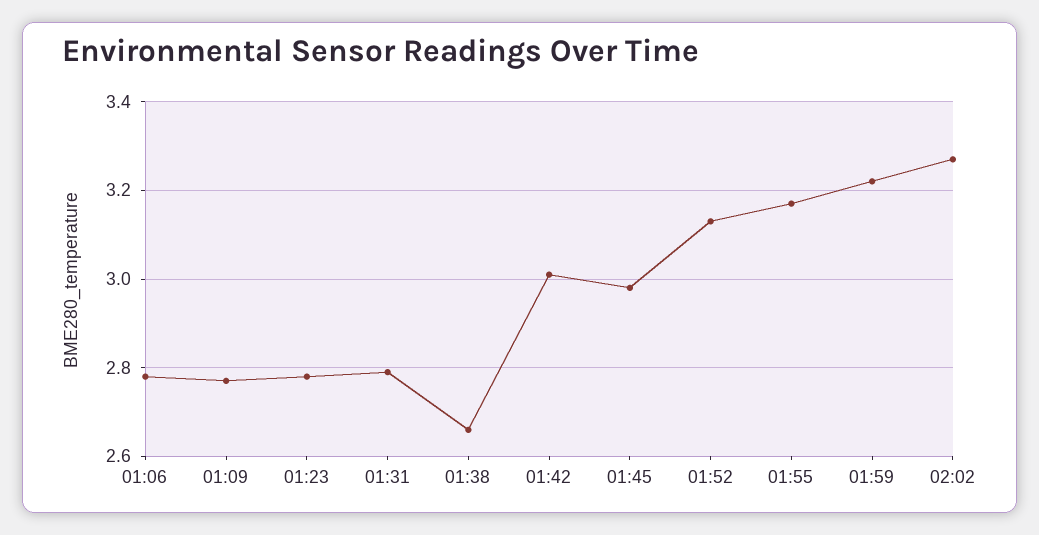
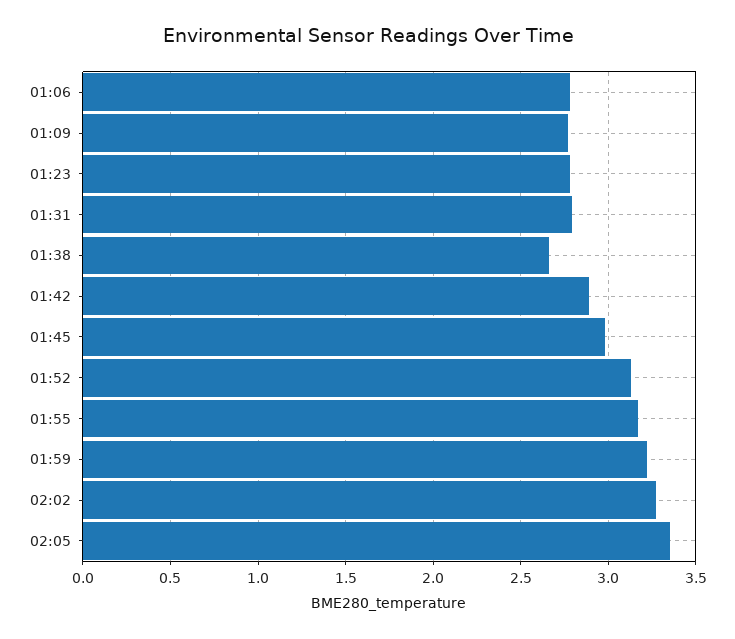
01:42: 3 -> 2.9
02:05: none -> 3.35

